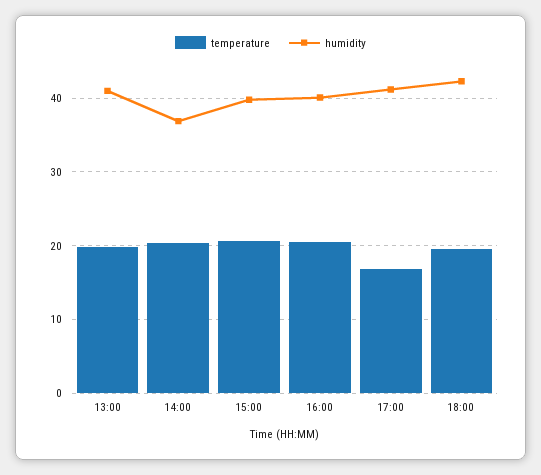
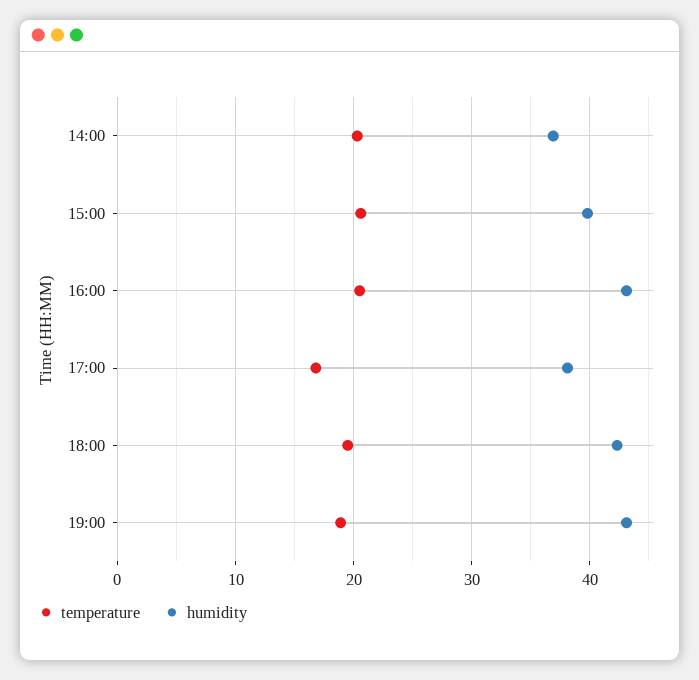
temperature, 13:00: 20 -> none
humidity, 13:00: 41 -> none
humidity, 16:00: 40 -> 43
humidity, 17:00: 41 -> 38
temperature, 19:00: none -> 19
humidity, 19:00: none -> 43

